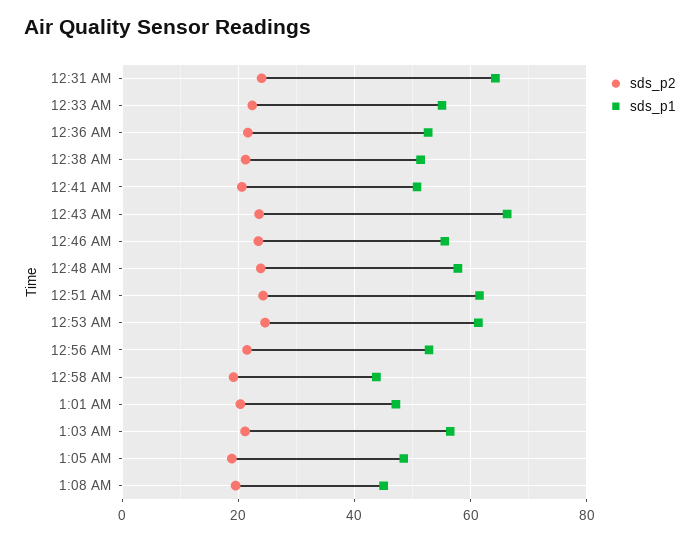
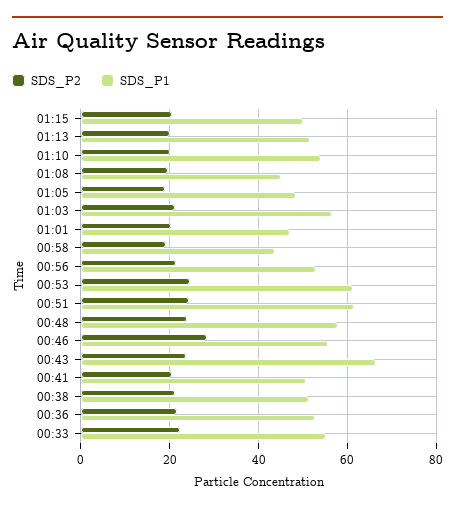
sds_p2, 12:31 AM: 24 -> none
sds_p1, 12:31 AM: 64 -> none
sds_p2, 12:46 AM: 24 -> 28
sds_p2, 01:15: none -> 20
sds_p1, 01:15: none -> 50
sds_p2, 01:13: none -> 20
sds_p1, 01:13: none -> 52
sds_p2, 01:10: none -> 20
sds_p1, 01:10: none -> 54

